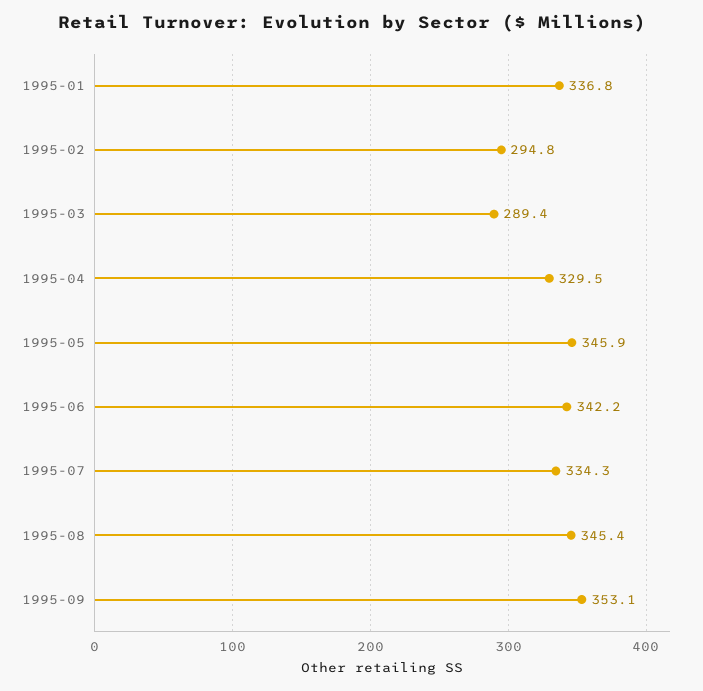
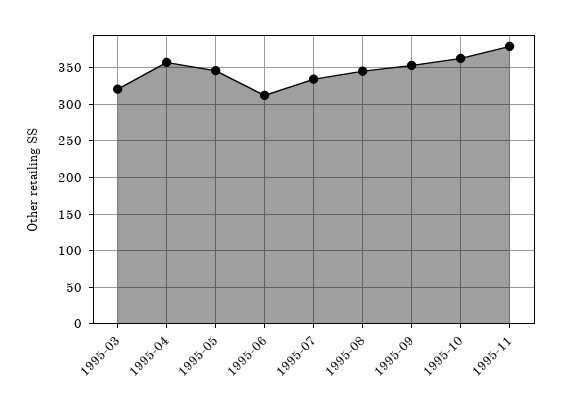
1995-01: 336.8 -> none
1995-02: 294.8 -> none
1995-03: 289.4 -> 320
1995-04: 329.5 -> 360
1995-06: 342.2 -> 310
1995-10: none -> 360
1995-11: none -> 380

